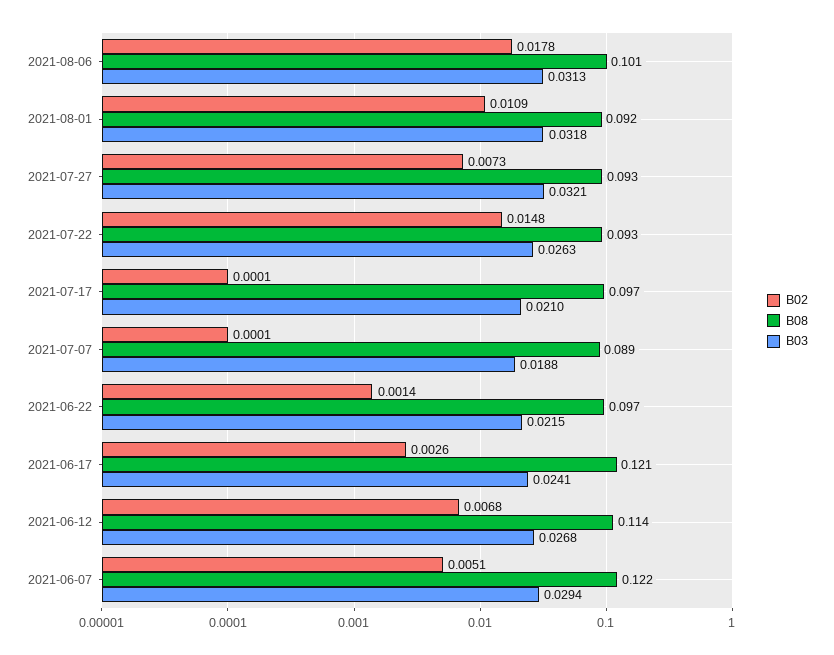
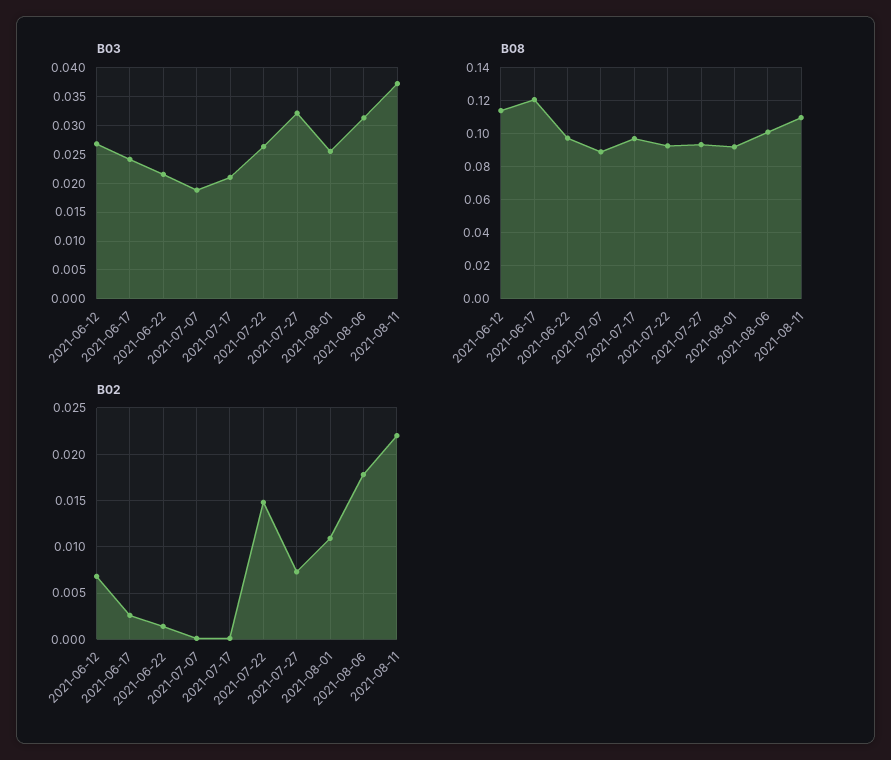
B03, 2021-08-01: 0.0318 -> 0.025
B02, 2021-06-07: 0.0051 -> none
B08, 2021-06-07: 0.122 -> none
B03, 2021-06-07: 0.0294 -> none
B03, 2021-08-11: none -> 0.0375
B08, 2021-08-11: none -> 0.11
B02, 2021-08-11: none -> 0.022

